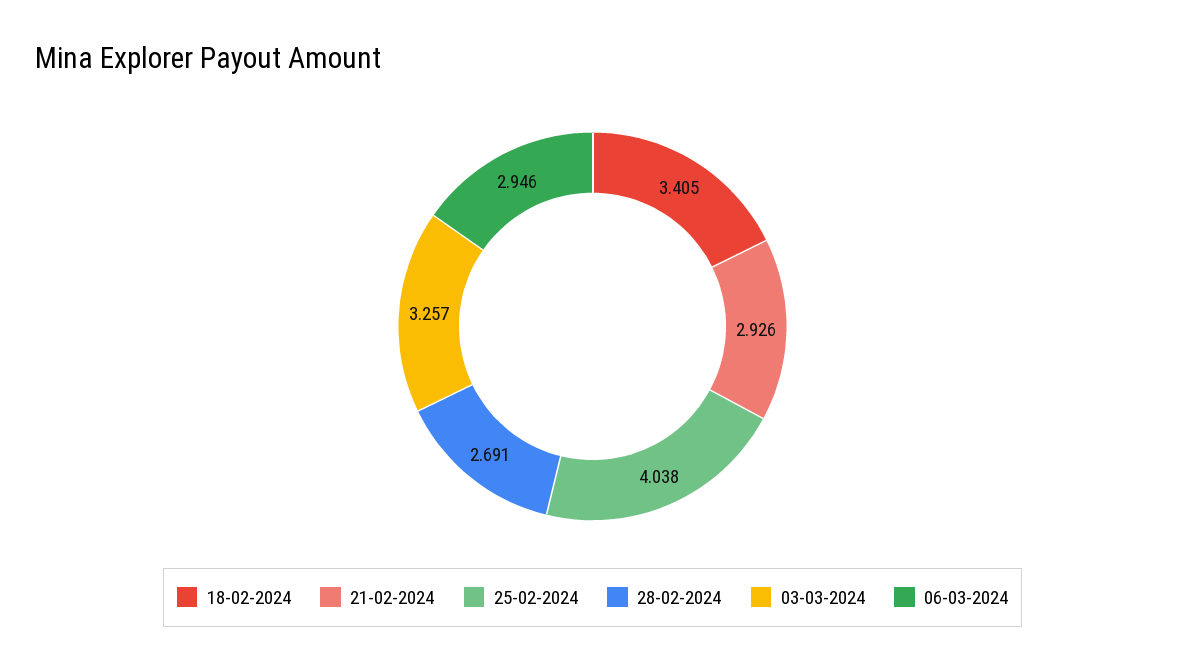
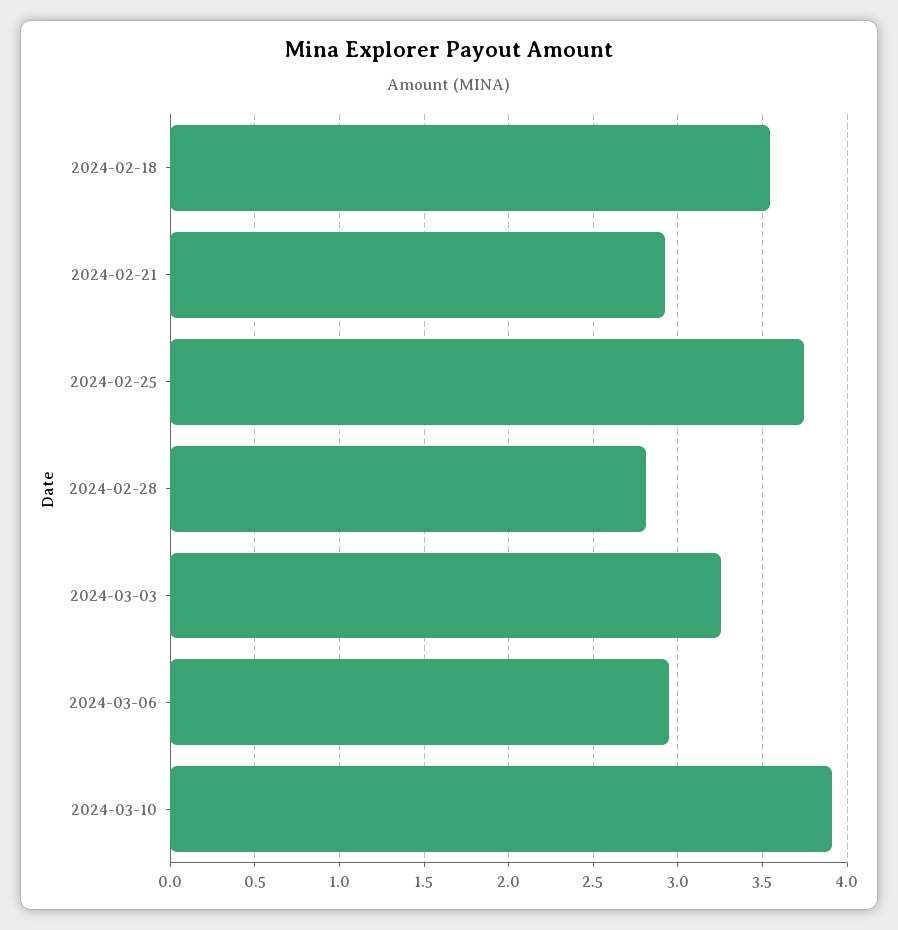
18-02-2024: 3.405 -> 3.55
25-02-2024: 4.038 -> 3.75
28-02-2024: 2.691 -> 2.8
2024-03-10: none -> 3.9

